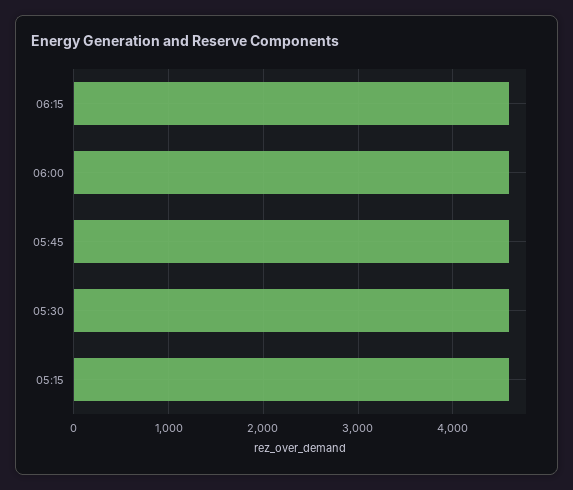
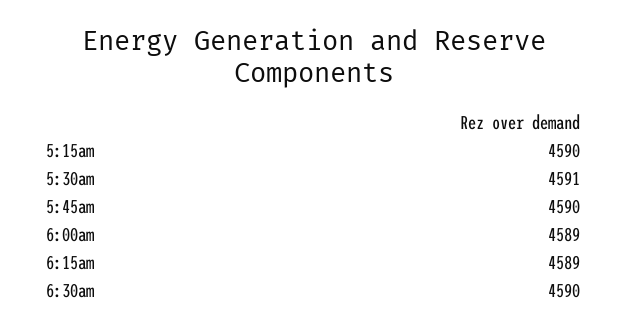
6:30am: none -> 4590

